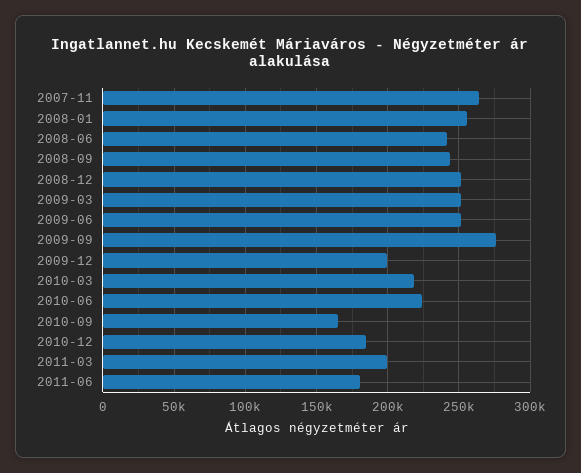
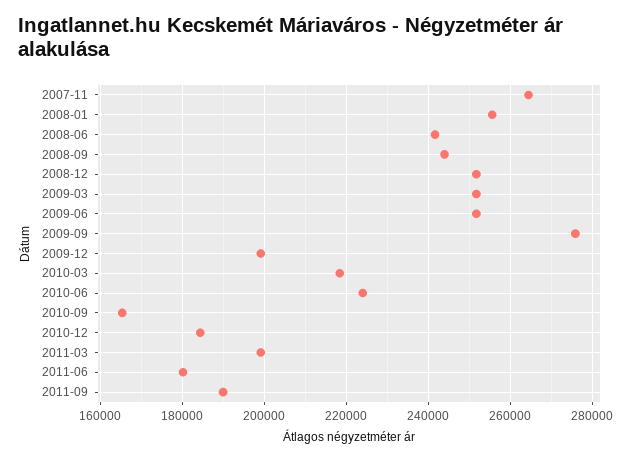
2011-09: none -> 190000

